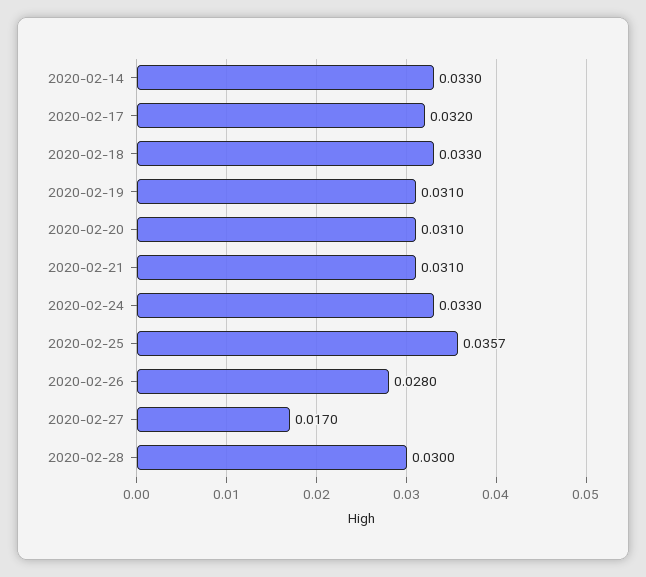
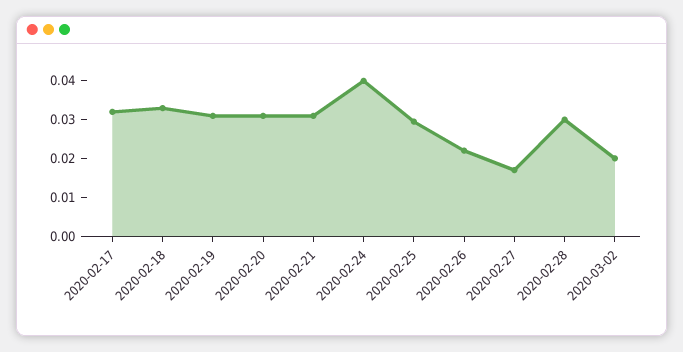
2020-02-14: 0.033 -> none
2020-02-24: 0.033 -> 0.04
2020-02-25: 0.0357 -> 0.03
2020-02-26: 0.028 -> 0.0225
2020-03-02: none -> 0.02

